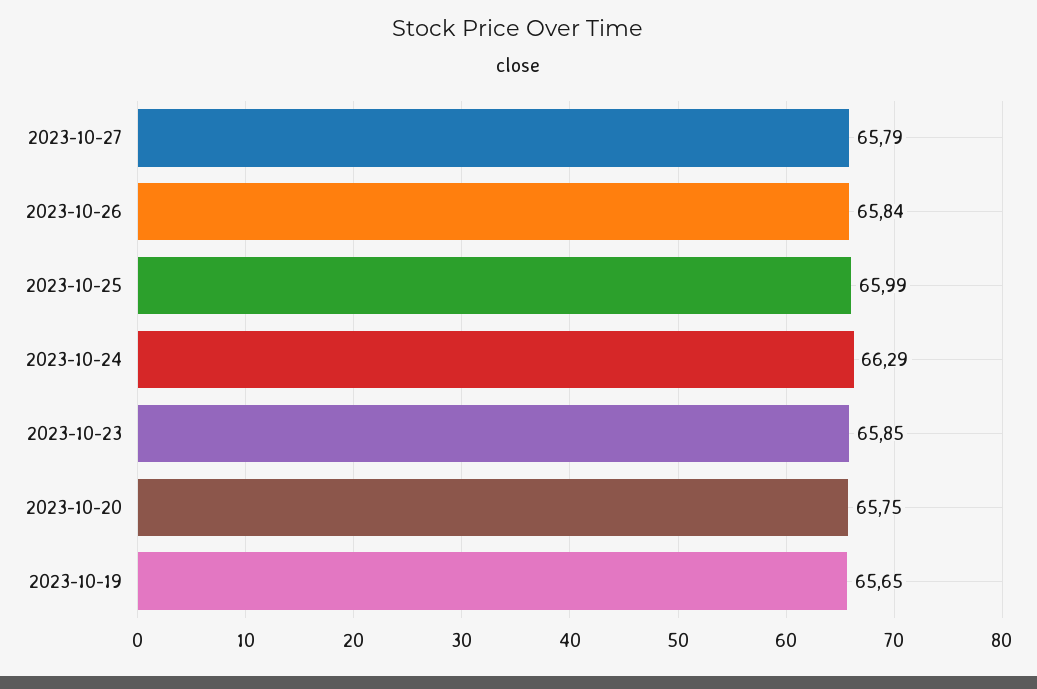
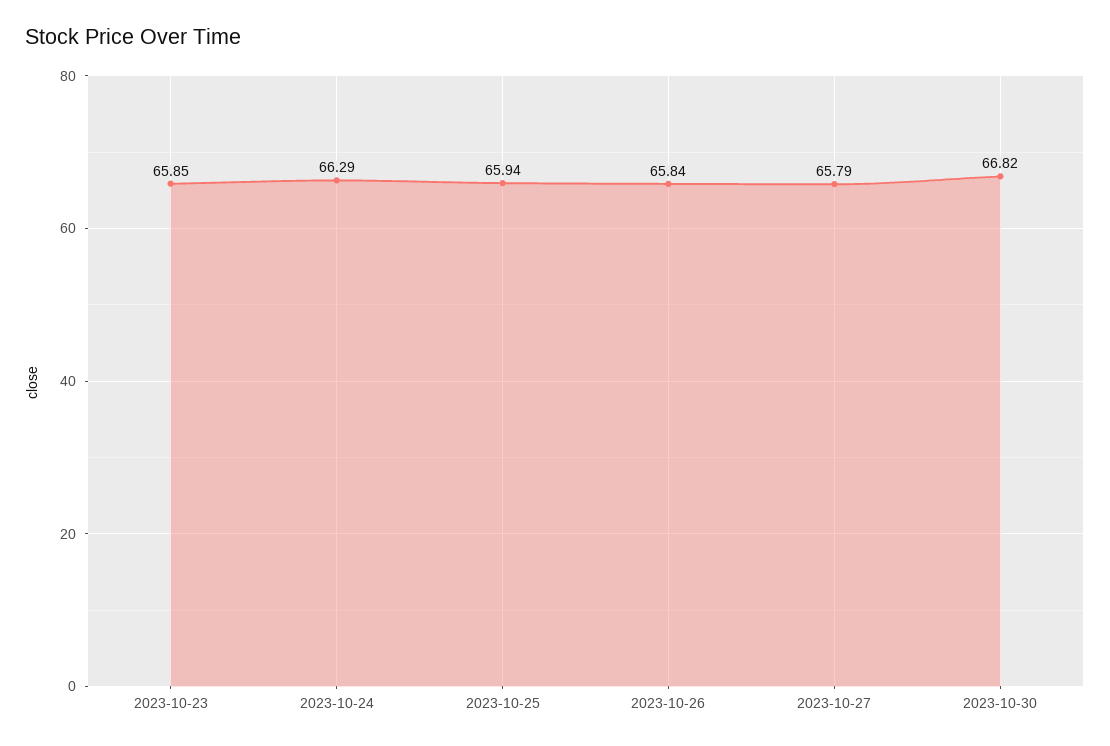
2023-10-25: 65.99 -> 65.94
2023-10-20: 65.75 -> none
2023-10-19: 65.65 -> none
2023-10-30: none -> 66.82

